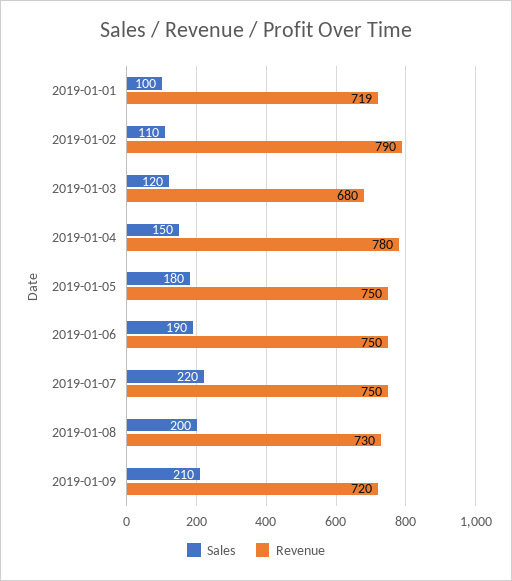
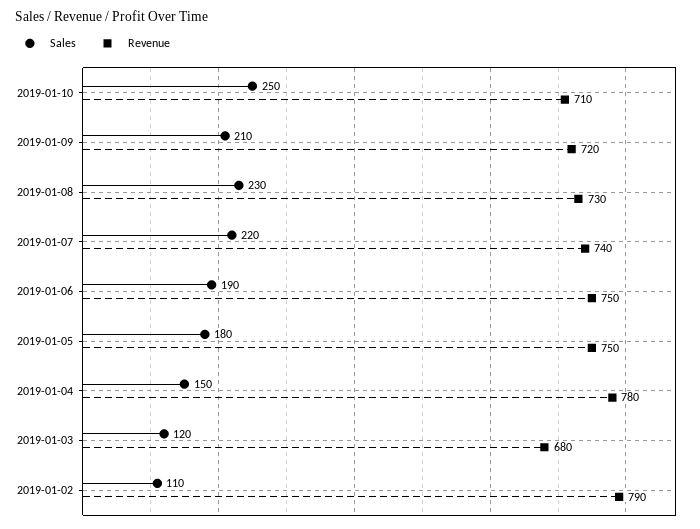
Sales, 2019-01-01: 100 -> none
Revenue, 2019-01-01: 719 -> none
Revenue, 2019-01-07: 750 -> 740
Sales, 2019-01-08: 200 -> 230
Sales, 2019-01-10: none -> 250
Revenue, 2019-01-10: none -> 710

